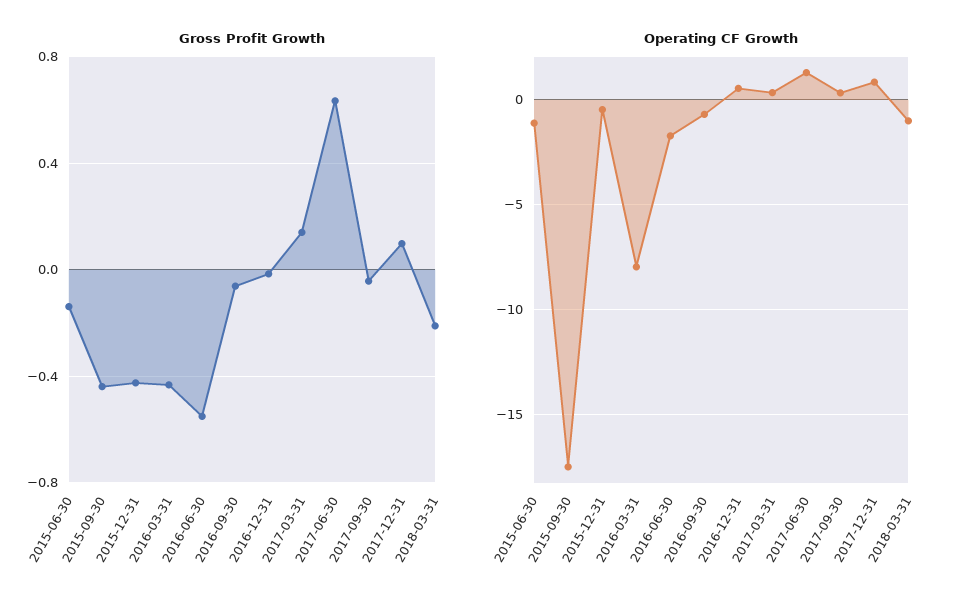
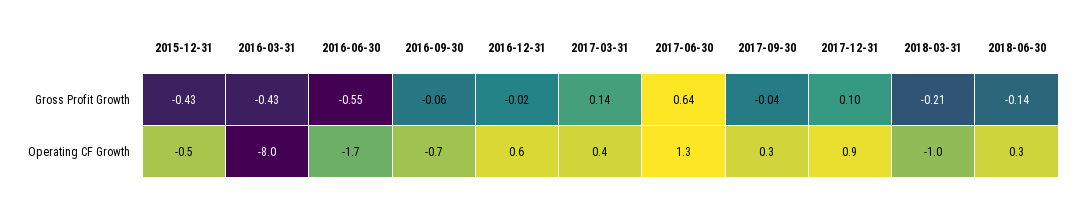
Gross Profit Growth, 2015-06-30: -0.15 -> none
Gross Profit Growth, 2015-09-30: -0.45 -> none
Operating CF Growth, 2015-06-30: -1 -> none
Operating CF Growth, 2015-09-30: -17.5 -> none
Gross Profit Growth, 2018-06-30: none -> -0.14
Operating CF Growth, 2018-06-30: none -> 0.3

